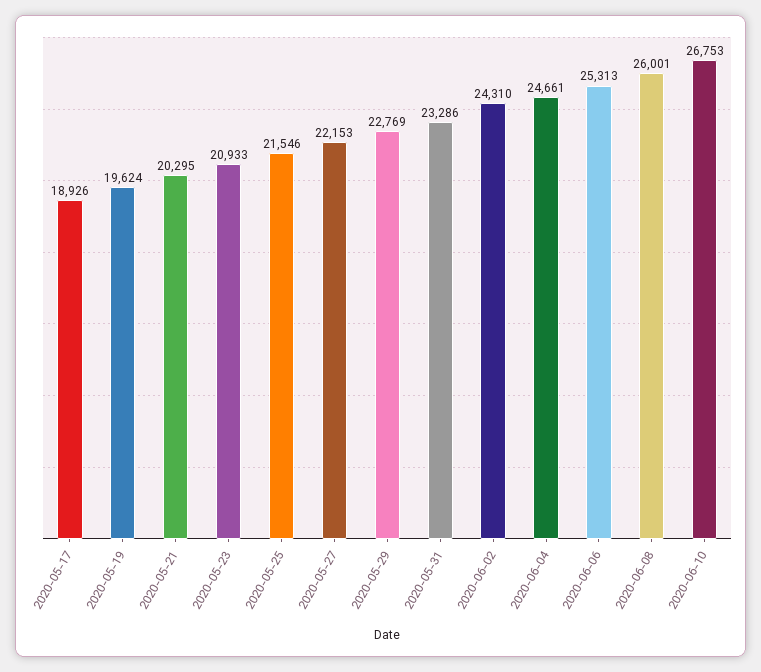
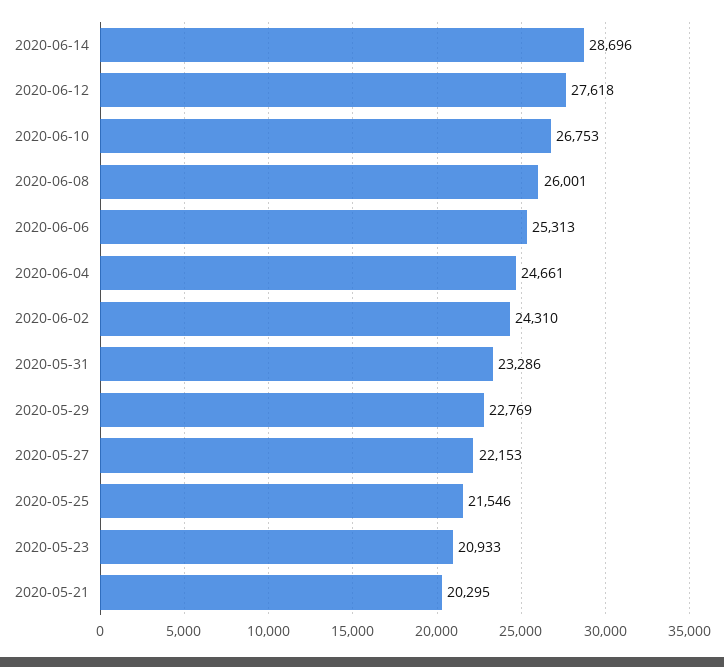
2020-05-17: 18926 -> none
2020-05-19: 19624 -> none
2020-06-14: none -> 28696
2020-06-12: none -> 27618

